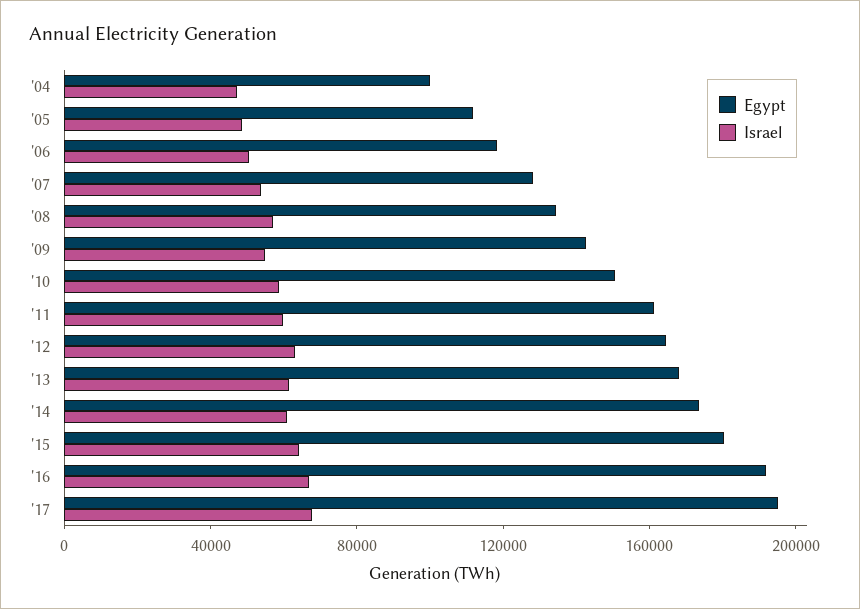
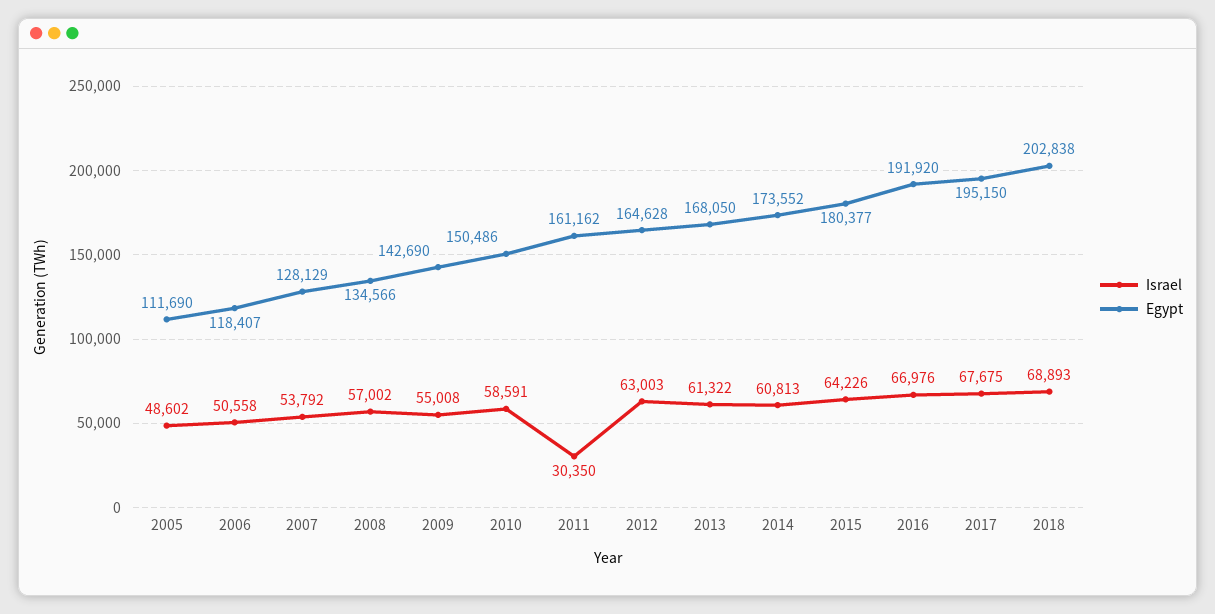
Egypt, '04: 100000 -> none
Israel, '04: 50000 -> none
Israel, '11: 60000 -> 30350
Israel, 2018: none -> 68893
Egypt, 2018: none -> 202838

